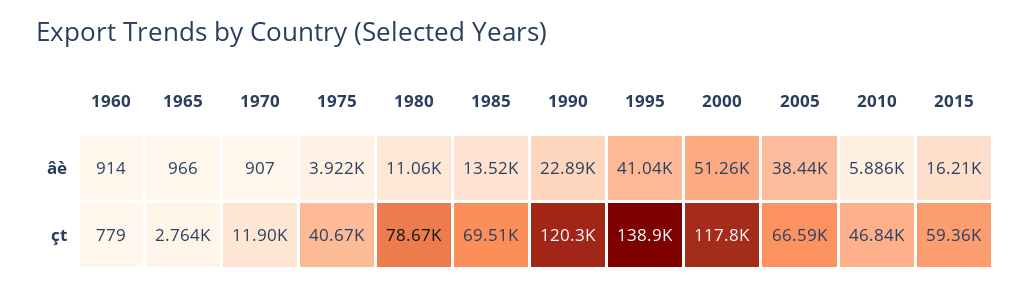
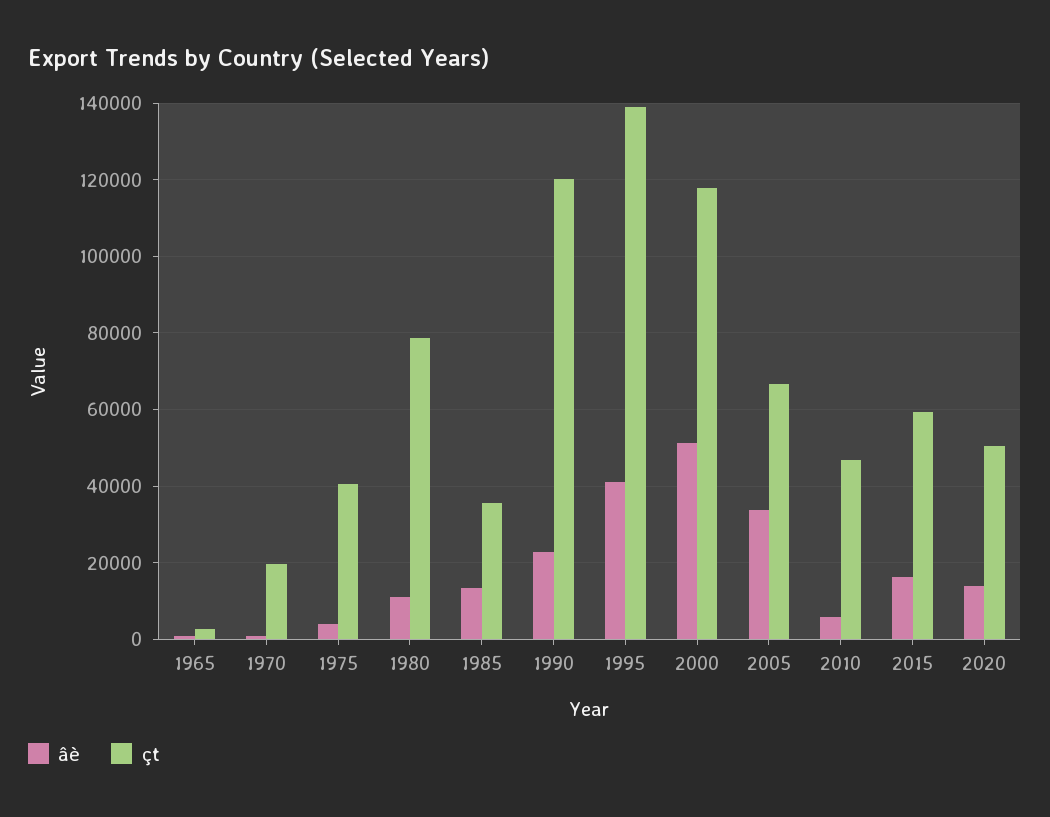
âè, 1960: 914 -> none
âè, 2005: 38440 -> 34000
çt, 1960: 779 -> none
çt, 1970: 11900 -> 20000
çt, 1985: 69510 -> 36000
âè, 2020: none -> 14000
çt, 2020: none -> 50000

